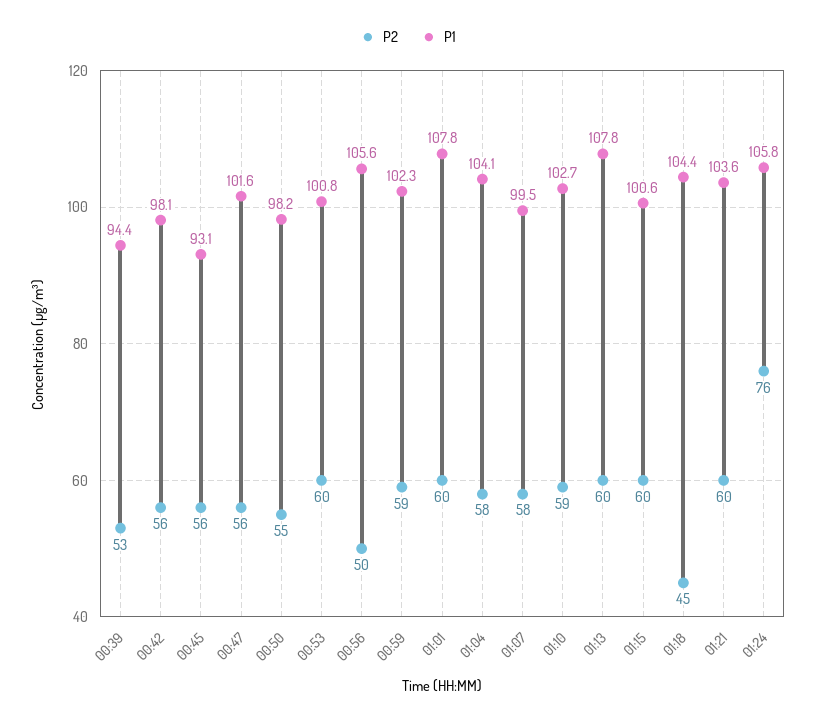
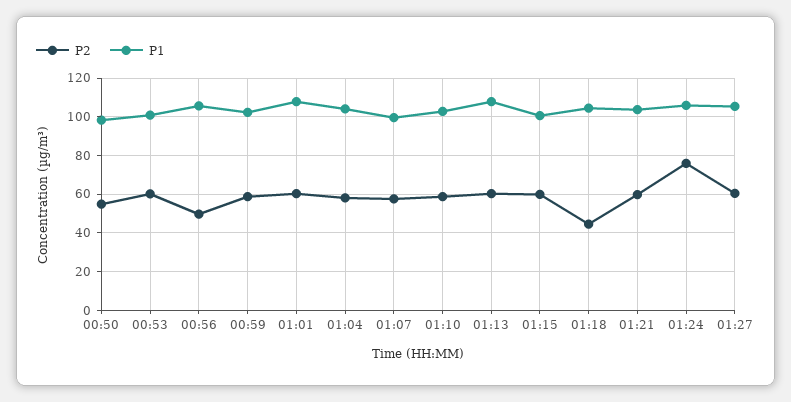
P2, 00:39: 53 -> none
P1, 00:39: 94.4 -> none
P2, 00:42: 56 -> none
P1, 00:42: 98.1 -> none
P2, 00:45: 56 -> none
P1, 00:45: 93.1 -> none
P2, 00:47: 56 -> none
P1, 00:47: 101.6 -> none
P2, 01:27: none -> 60
P1, 01:27: none -> 105

